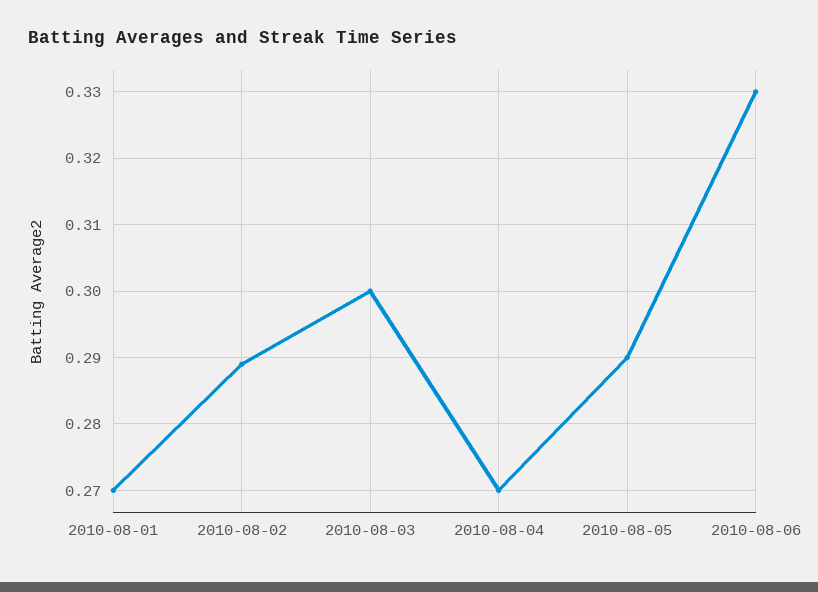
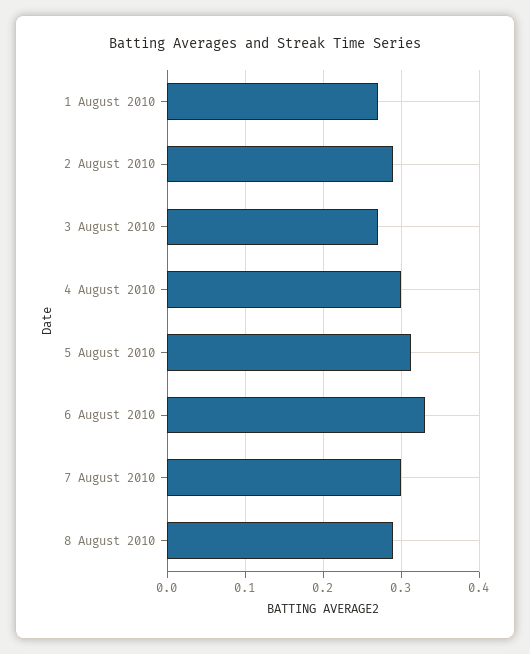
2010-08-03: 0.3 -> 0.27
2010-08-04: 0.27 -> 0.3
2010-08-05: 0.29 -> 0.31
7 August 2010: none -> 0.3
8 August 2010: none -> 0.29

